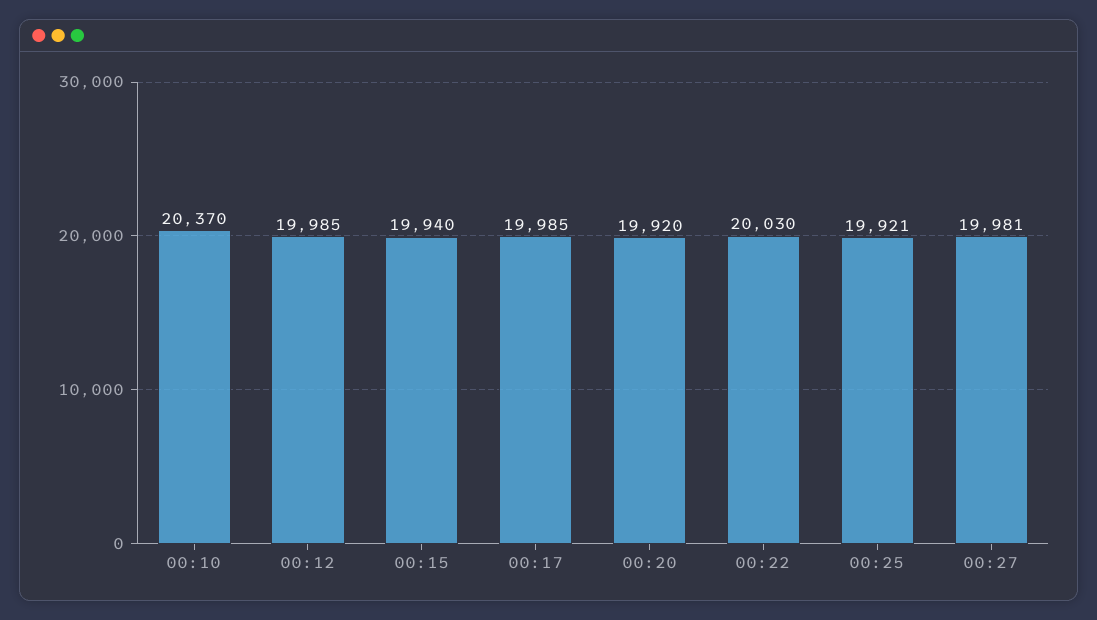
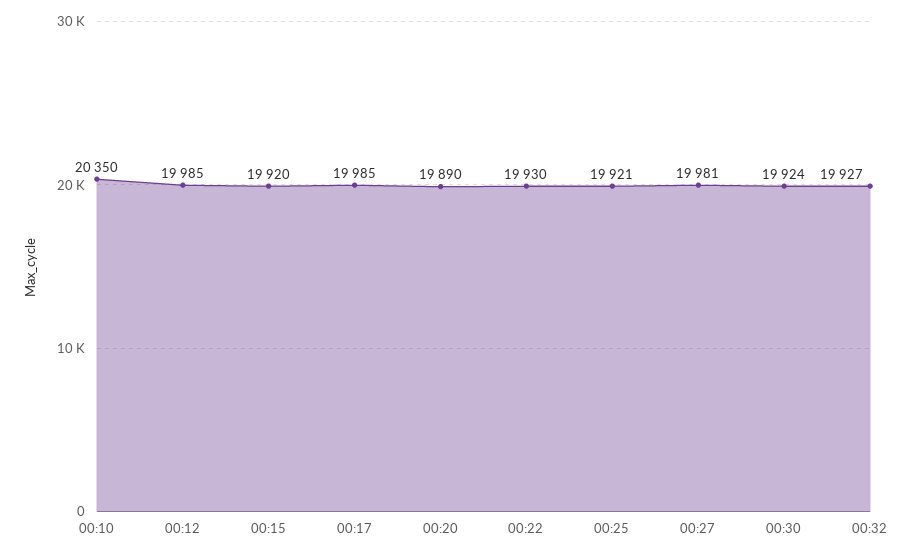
00:10: 20370 -> 20350
00:15: 19940 -> 19920
00:20: 19920 -> 19890
00:22: 20030 -> 19930
00:30: none -> 19924
00:32: none -> 19927

